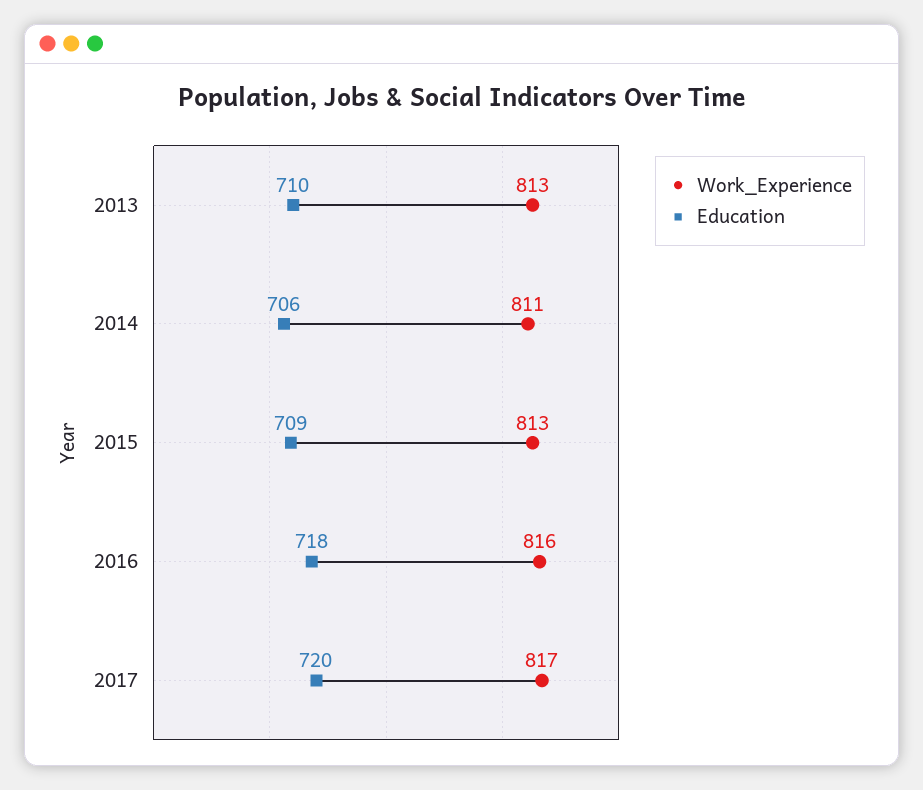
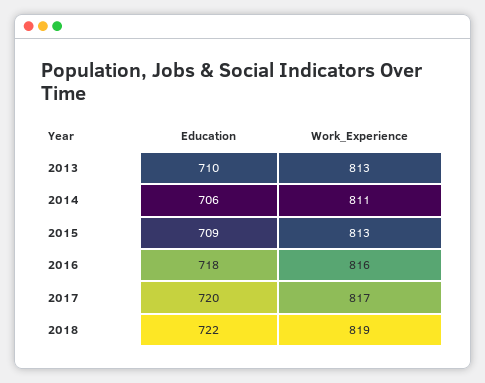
Education, 2018: none -> 722
Work_Experience, 2018: none -> 819

